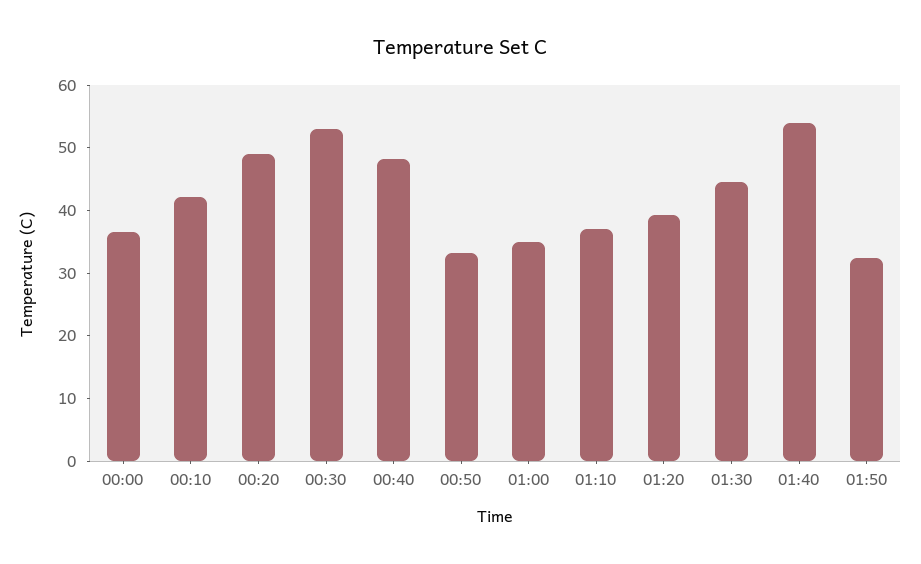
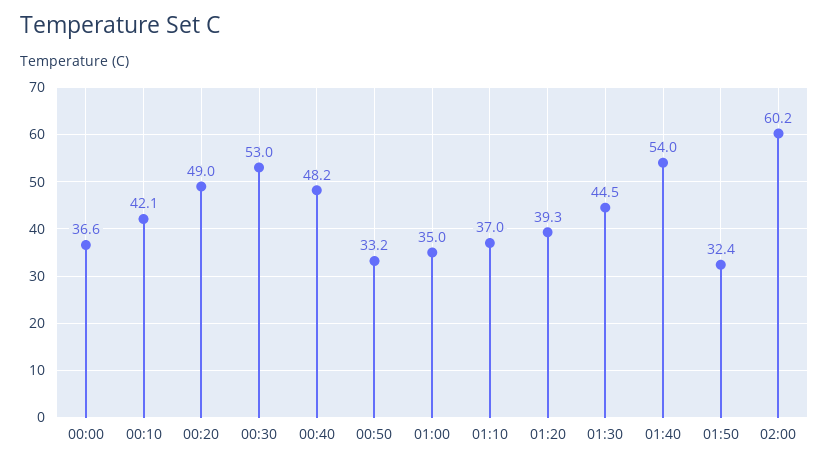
02:00: none -> 60.2

